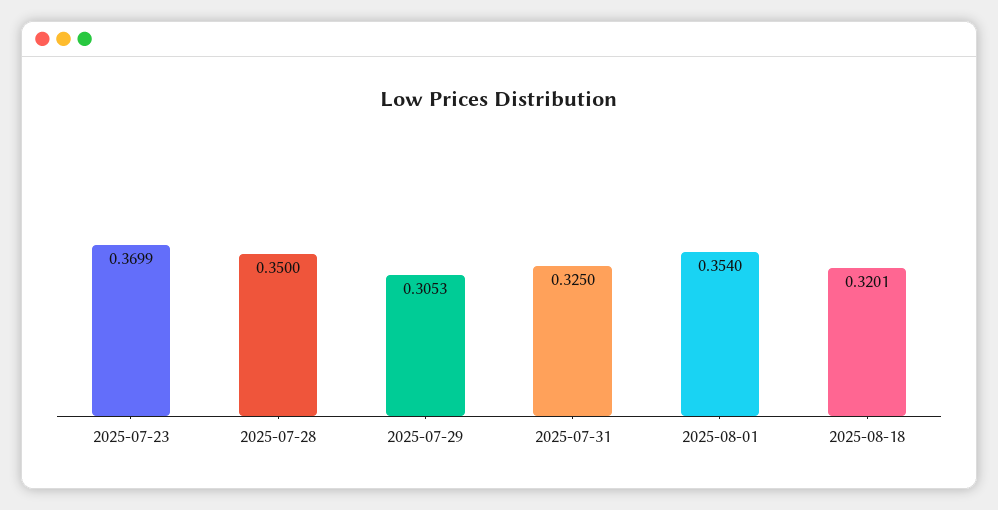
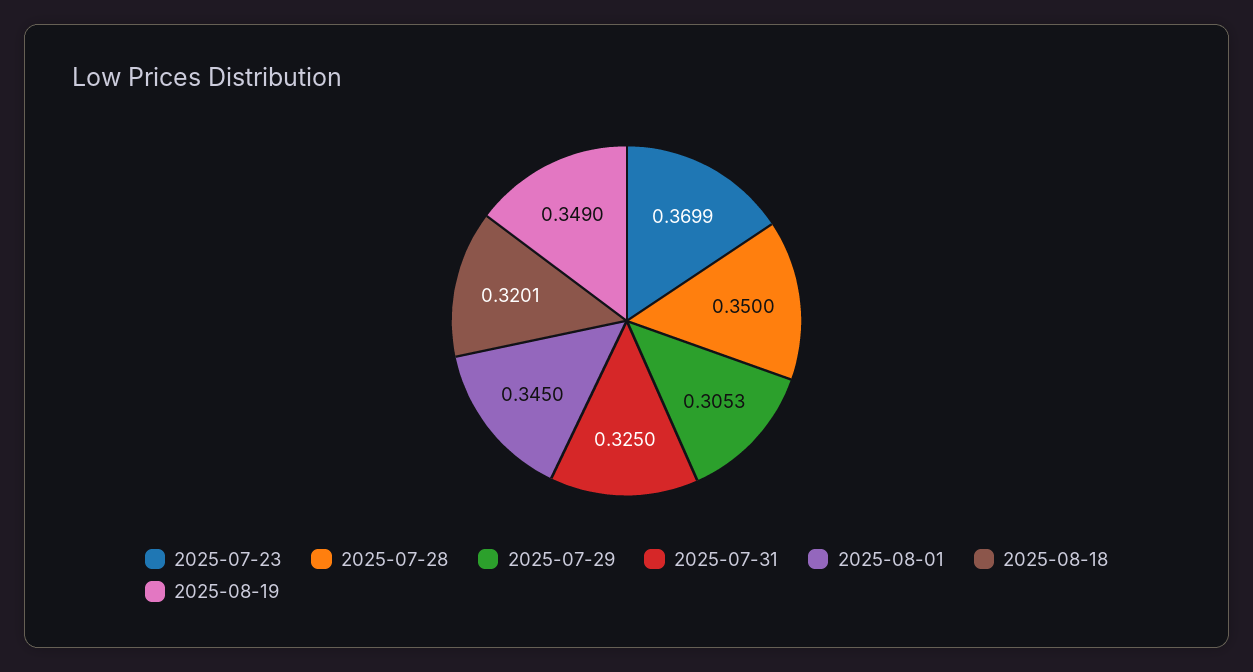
2025-08-01: 0.354 -> 0.345
2025-08-19: none -> 0.349

